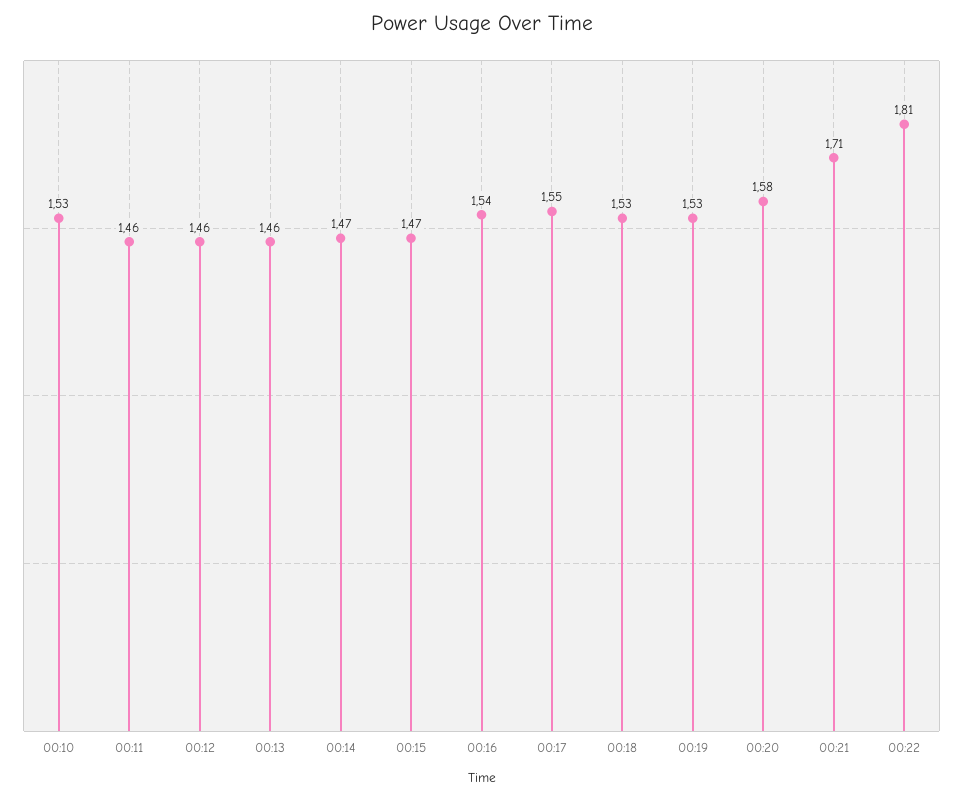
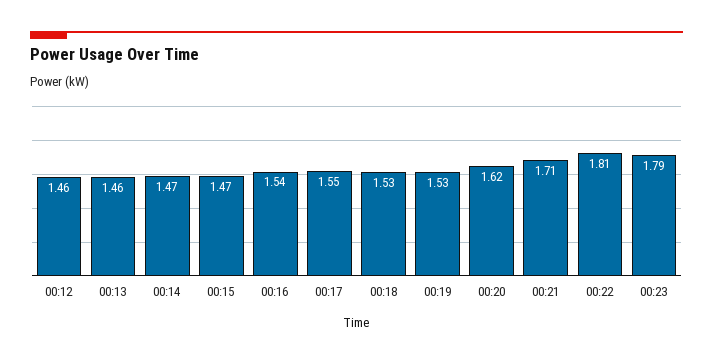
00:10: 1.53 -> none
00:11: 1.46 -> none
00:20: 1.58 -> 1.62
00:23: none -> 1.79

